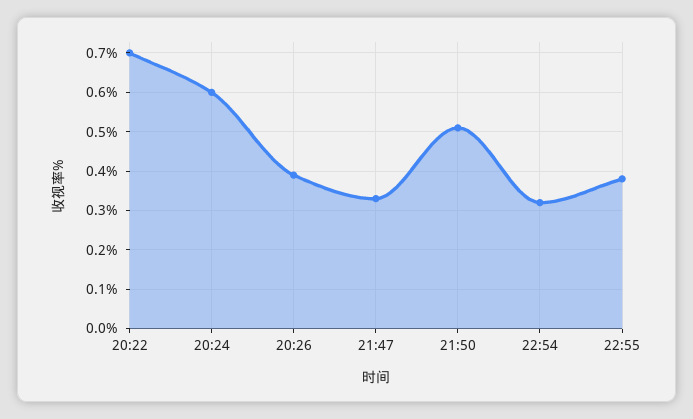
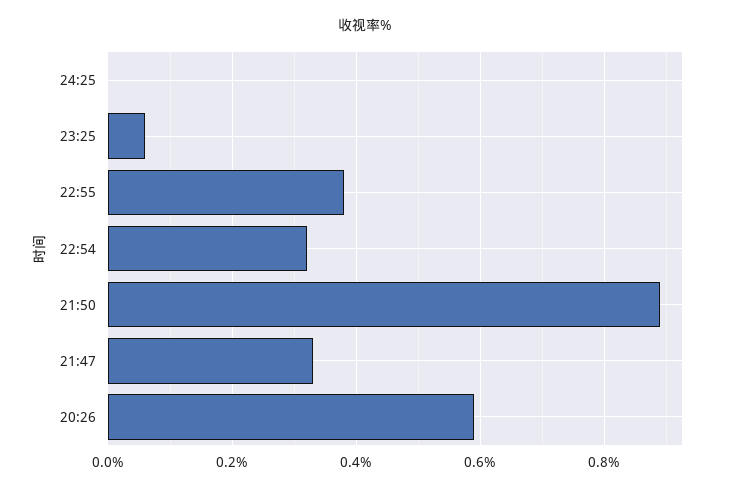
20:22: 0.7 -> none
20:24: 0.6 -> none
20:26: 0.4 -> 0.6
21:50: 0.5 -> 0.9
24:25: none -> 0
23:25: none -> 0.05

